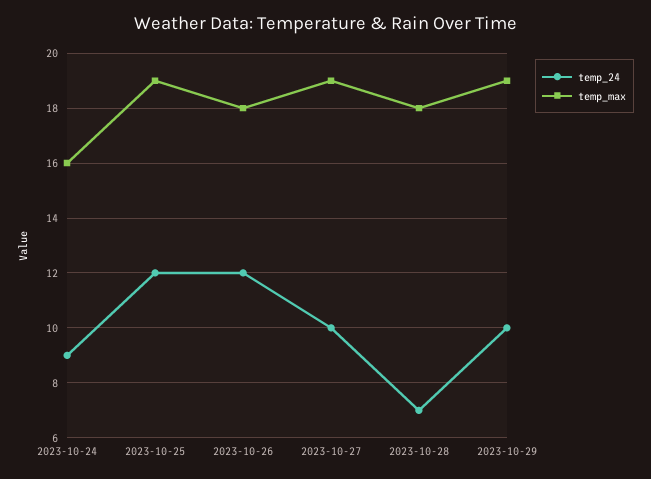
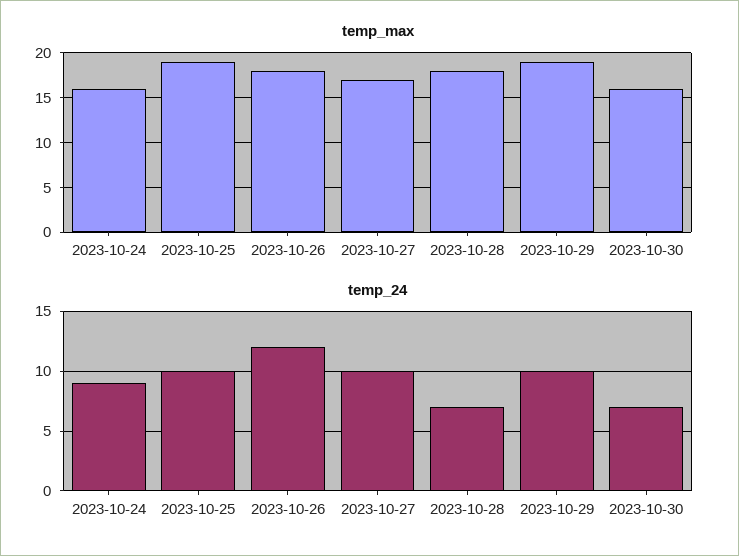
temp_24, 2023-10-25: 12 -> 10
temp_max, 2023-10-27: 19 -> 17
temp_max, 2023-10-30: none -> 16
temp_24, 2023-10-30: none -> 7

